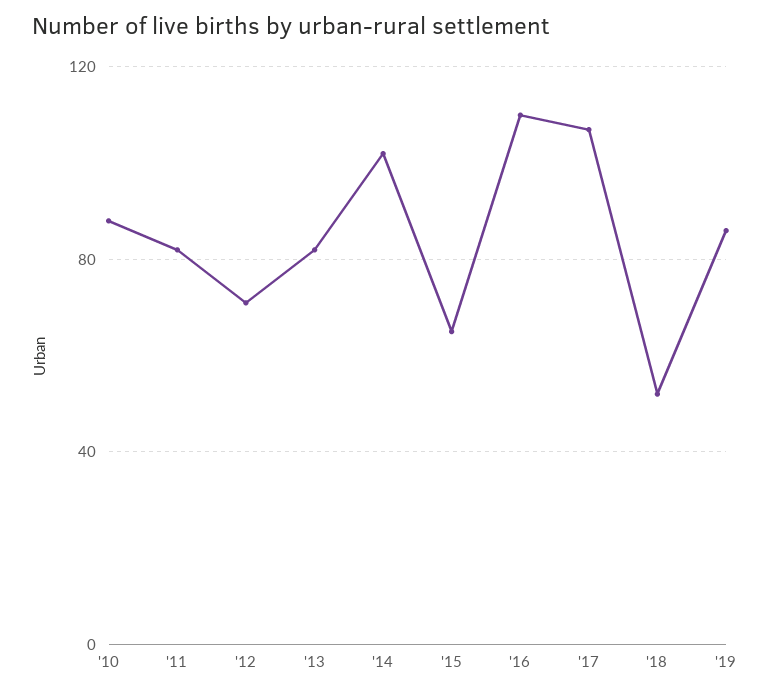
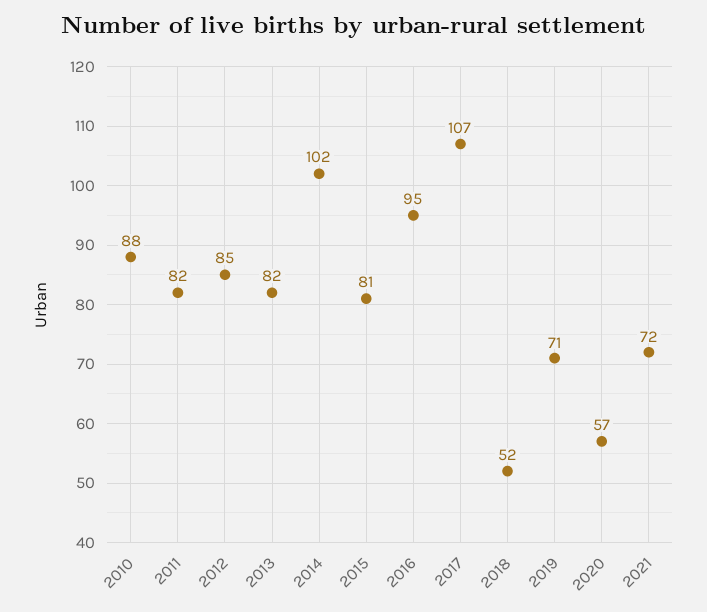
'12: 70 -> 85
'15: 65 -> 81
'16: 110 -> 95
'19: 85 -> 71
2020: none -> 57
2021: none -> 72

